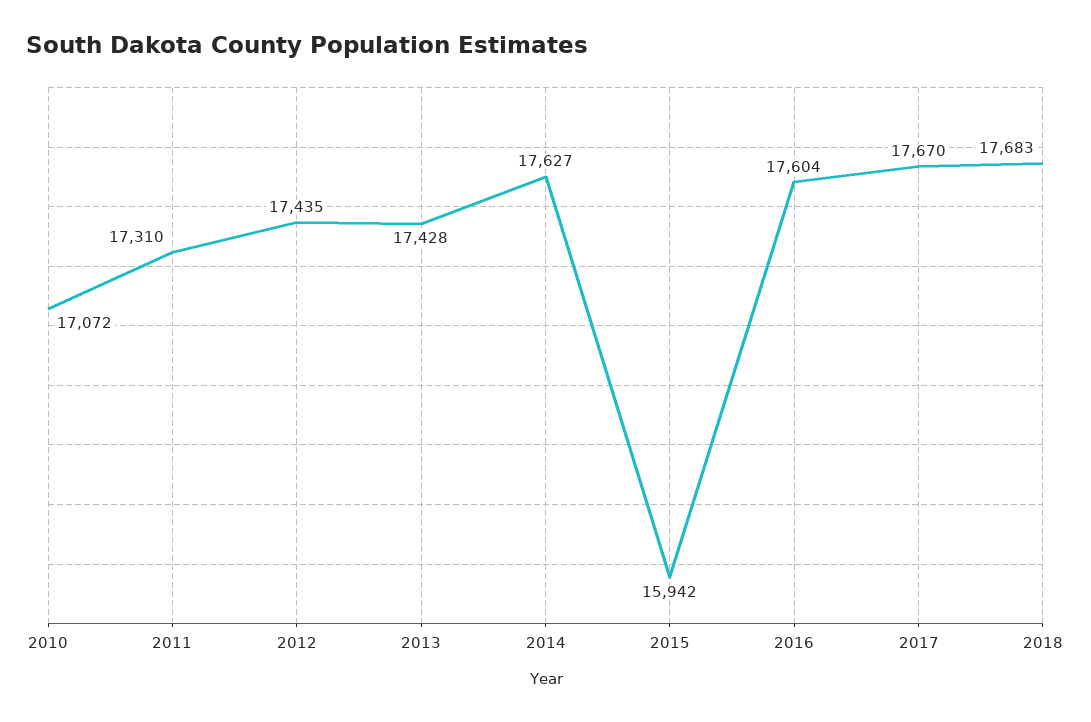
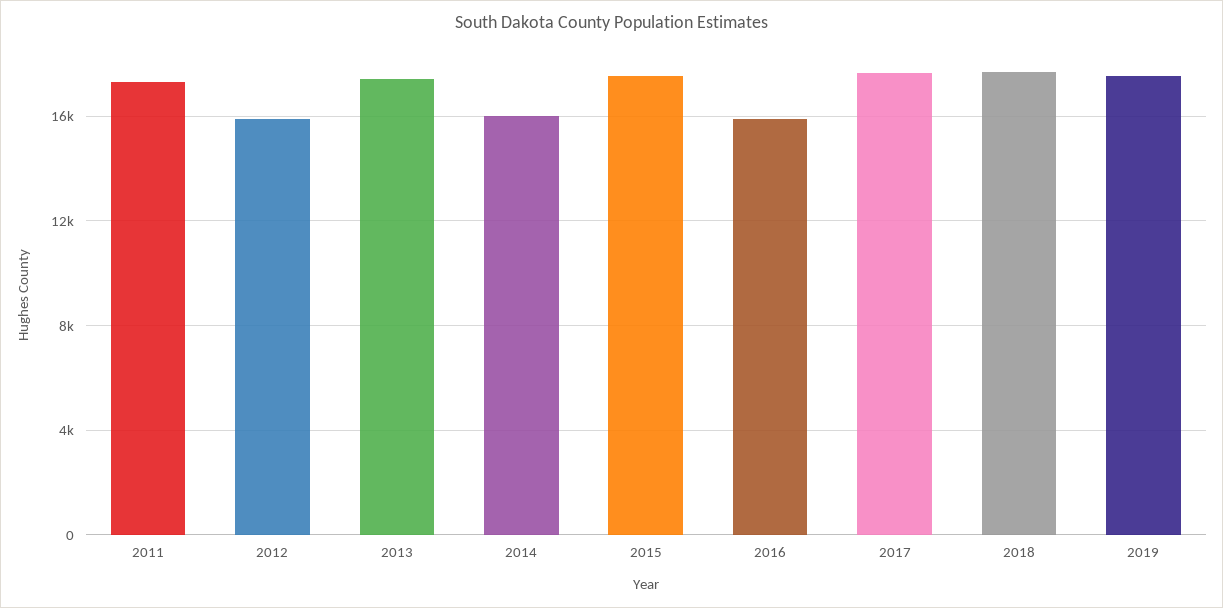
2010: 17072 -> none
2012: 17435 -> 16000
2014: 17627 -> 16000
2015: 15942 -> 17500
2016: 17604 -> 16000
2019: none -> 17500

